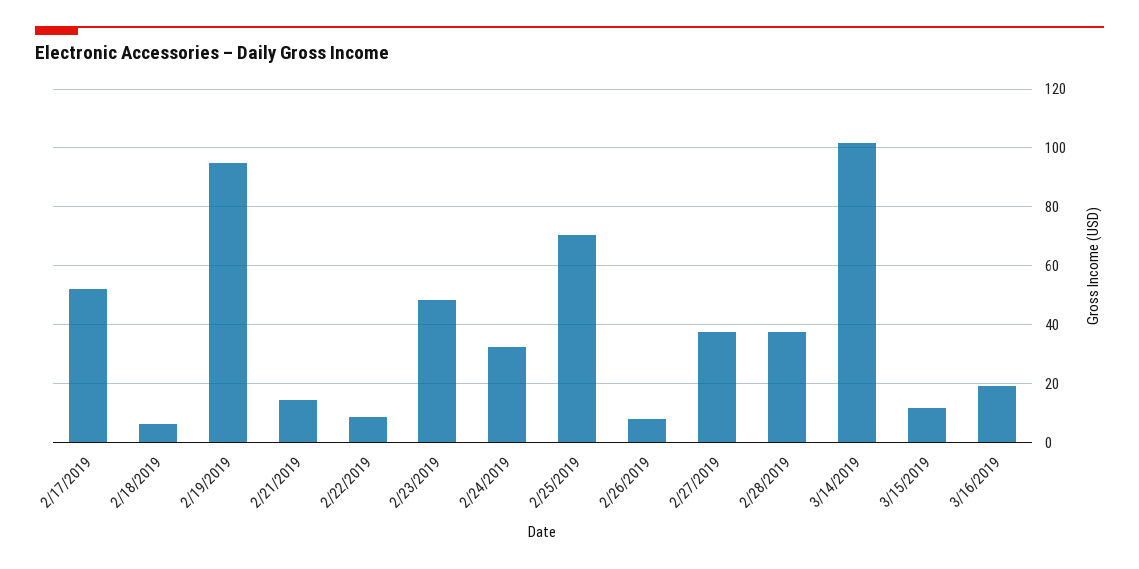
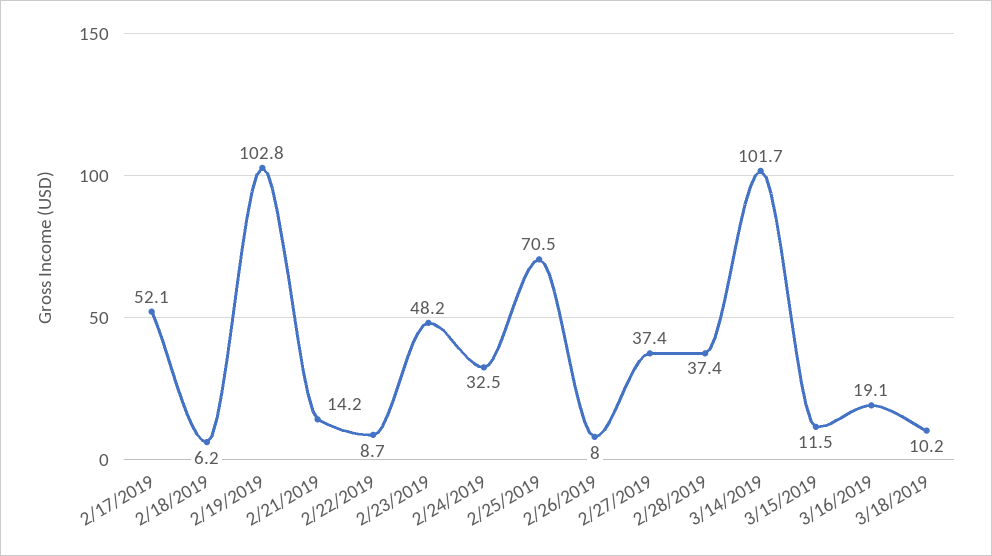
2/19/2019: 95 -> 102.8
3/18/2019: none -> 10.2

